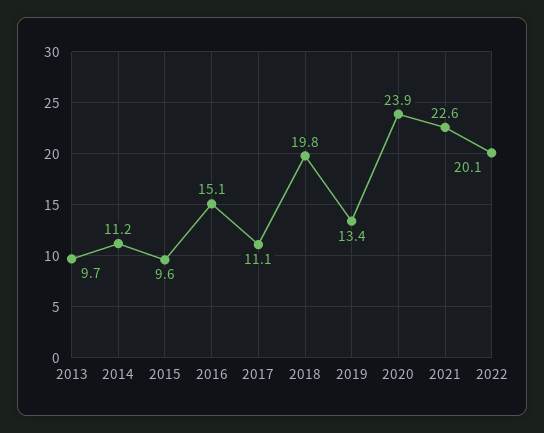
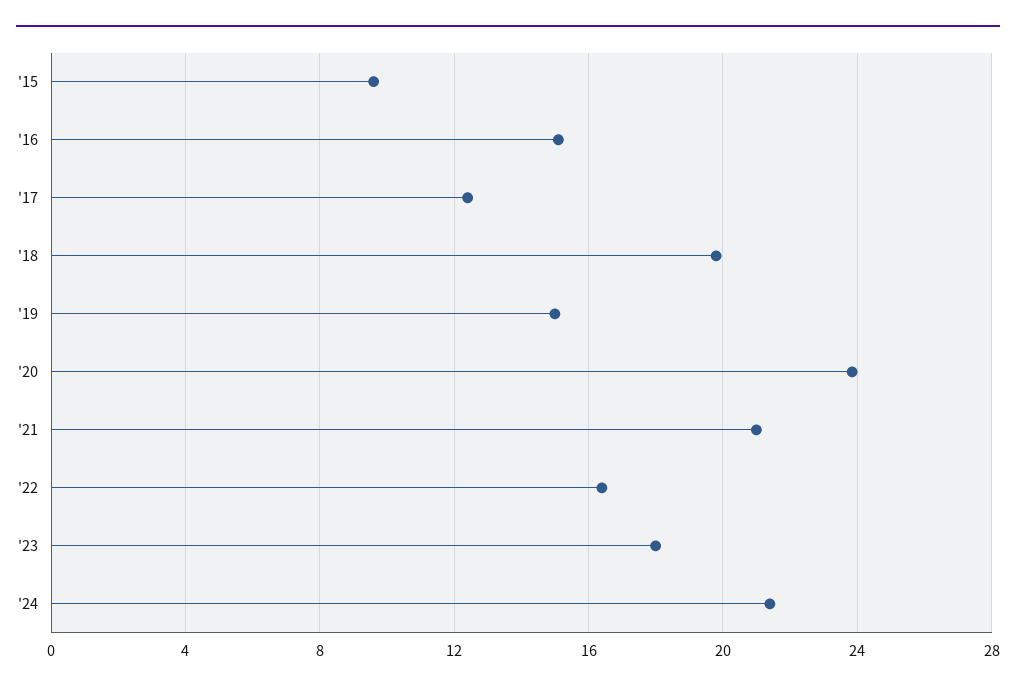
2013: 9.7 -> none
2014: 11.2 -> none
2017: 11.1 -> 12.5
2019: 13.4 -> 15
2021: 22.6 -> 21
2022: 20.1 -> 16.5
'23: none -> 18
'24: none -> 21.5

